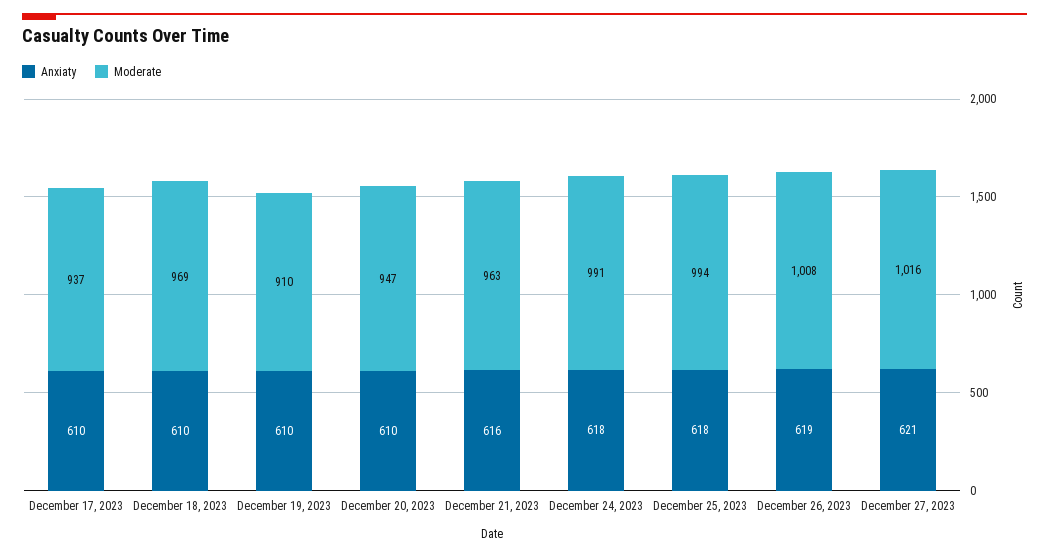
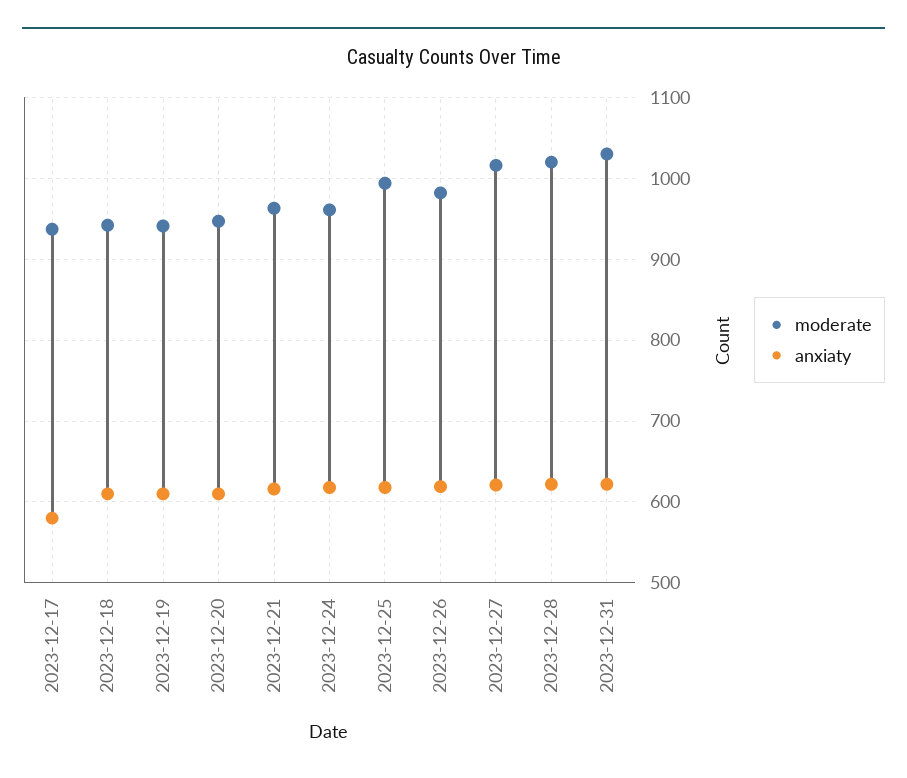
Anxiaty, December 17, 2023: 610 -> 580
Moderate, December 18, 2023: 969 -> 940
Moderate, December 19, 2023: 910 -> 940
Moderate, December 24, 2023: 991 -> 960
Moderate, December 26, 2023: 1008 -> 980
Moderate, 2023-12-28: none -> 1020
Anxiaty, 2023-12-28: none -> 620
Moderate, 2023-12-31: none -> 1030
Anxiaty, 2023-12-31: none -> 620

